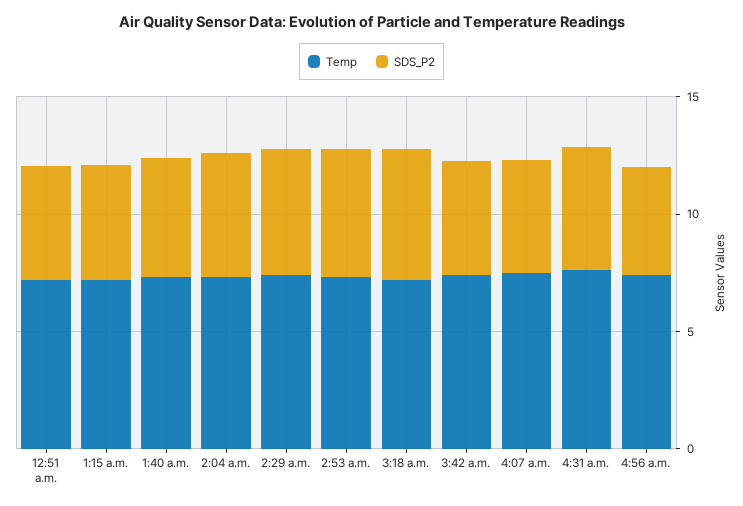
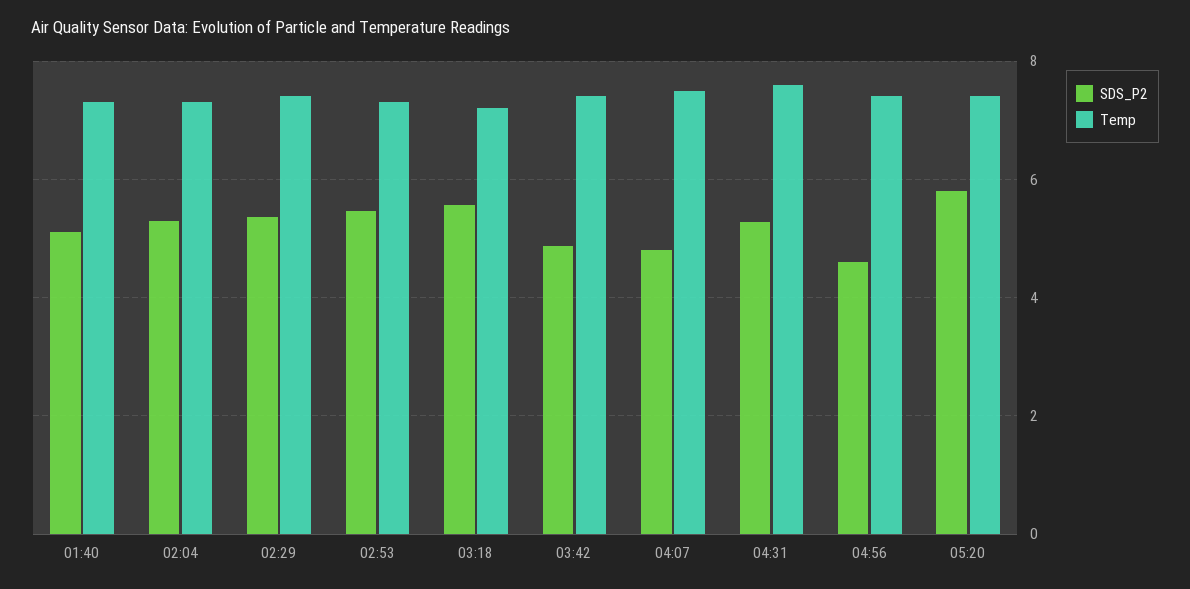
Temp, 12:51 a.m.: 7 -> none
SDS_P2, 12:51 a.m.: 5 -> none
Temp, 1:15 a.m.: 7 -> none
SDS_P2, 1:15 a.m.: 5 -> none
SDS_P2, 05:20: none -> 5.8
Temp, 05:20: none -> 7.4

